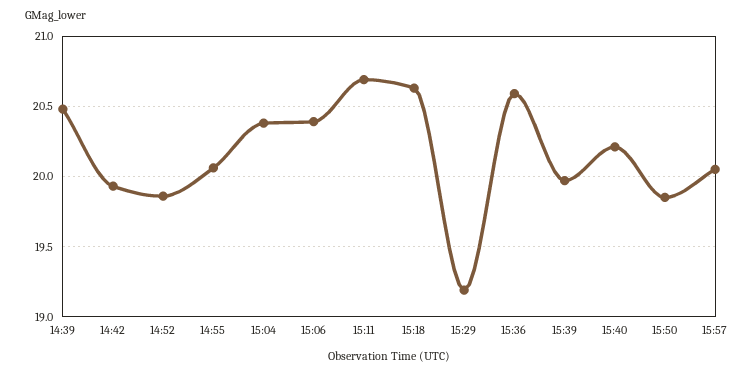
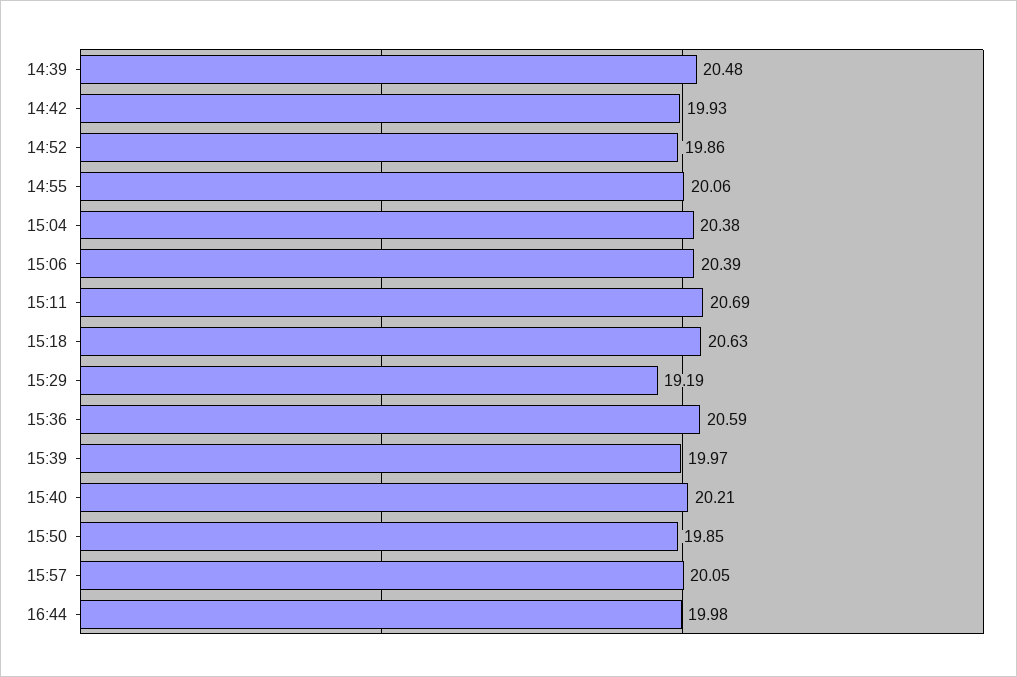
16:44: none -> 19.98

